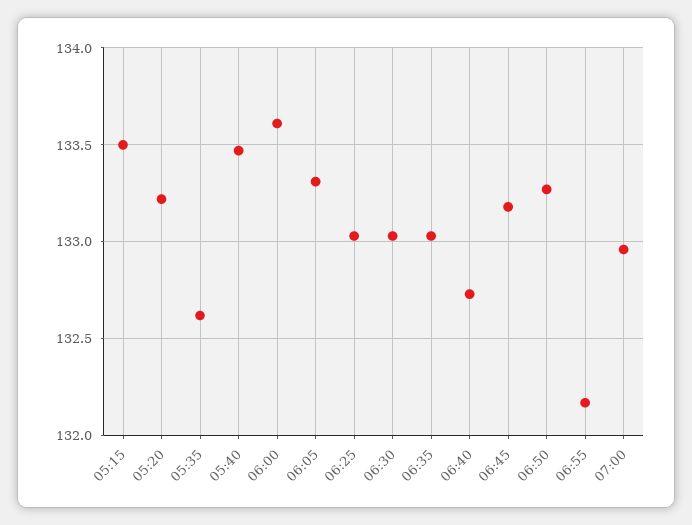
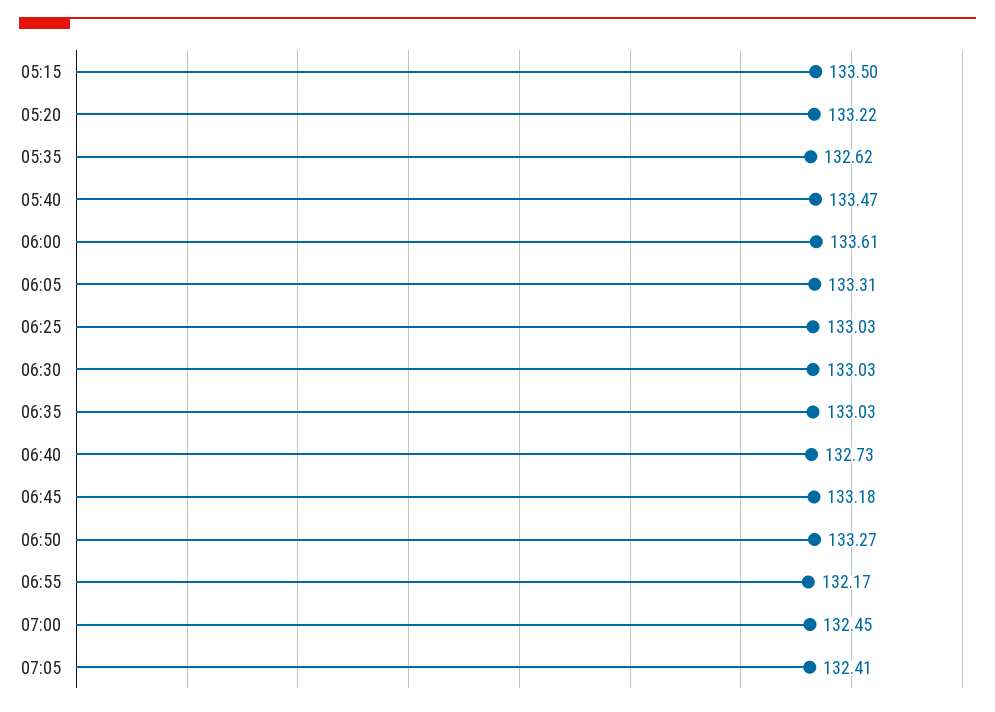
07:00: 132.95 -> 132.45
07:05: none -> 132.41

